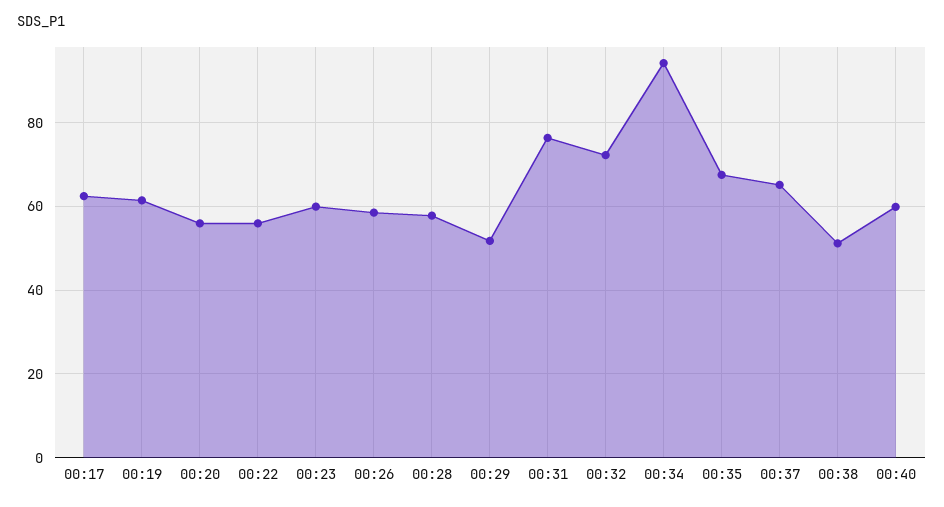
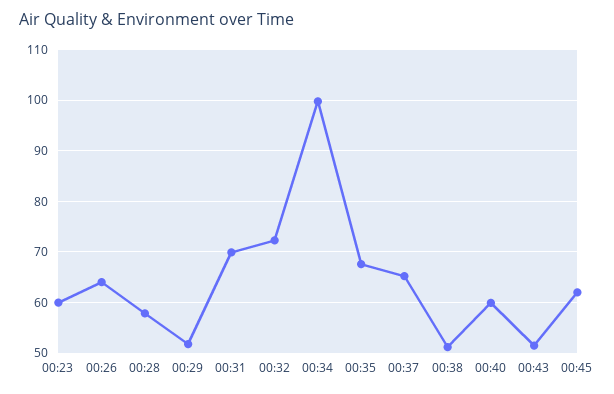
00:17: 62 -> none
00:19: 62 -> none
00:20: 56 -> none
00:22: 56 -> none
00:26: 58 -> 64
00:31: 76 -> 70
00:34: 94 -> 100
00:43: none -> 52
00:45: none -> 62

